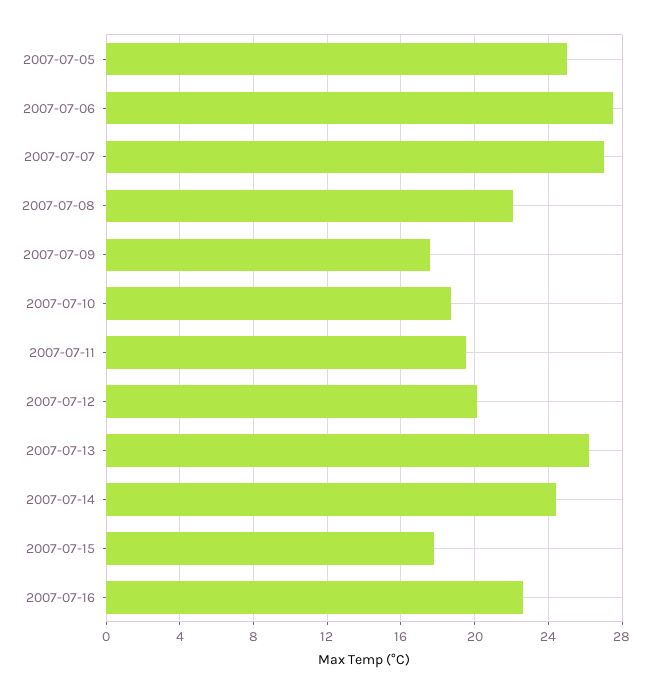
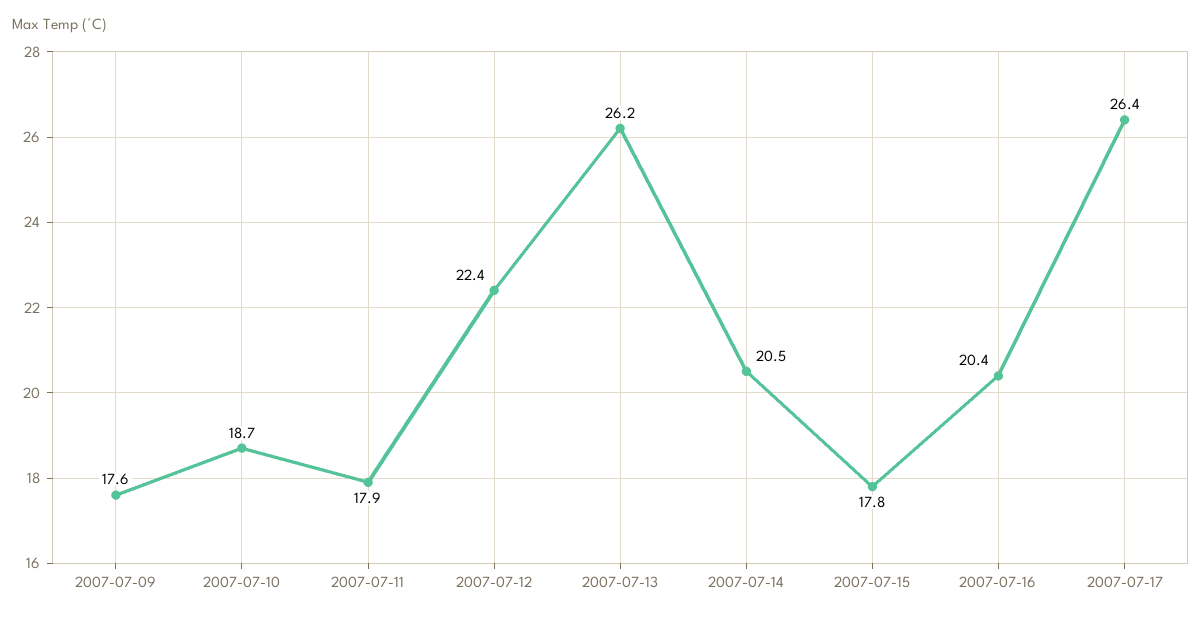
2007-07-05: 25 -> none
2007-07-06: 27.5 -> none
2007-07-07: 27 -> none
2007-07-08: 22 -> none
2007-07-11: 19.5 -> 17.9
2007-07-12: 20 -> 22.4
2007-07-14: 24.5 -> 20.5
2007-07-16: 22.5 -> 20.4
2007-07-17: none -> 26.4

